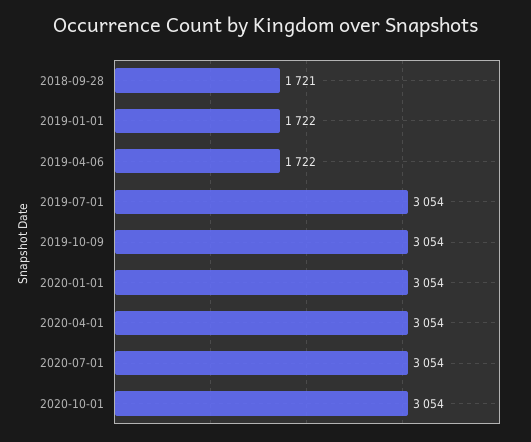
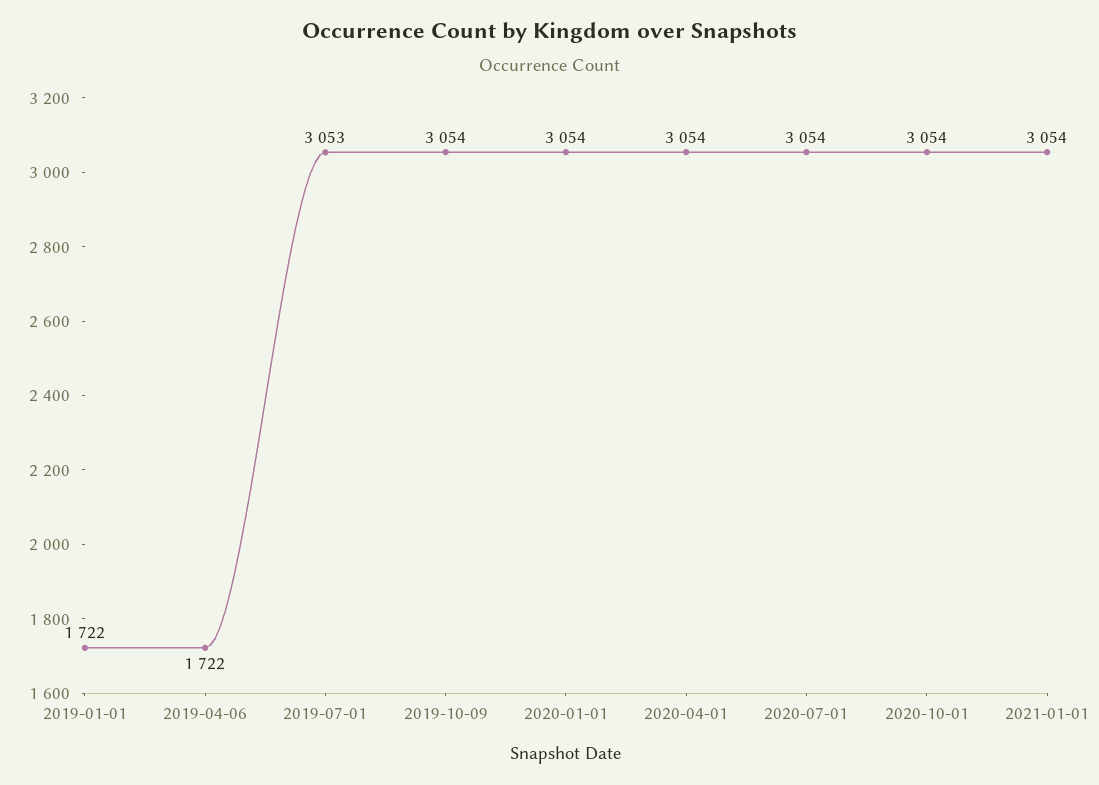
2018-09-28: 1721 -> none
2019-07-01: 3054 -> 3053
2021-01-01: none -> 3054

